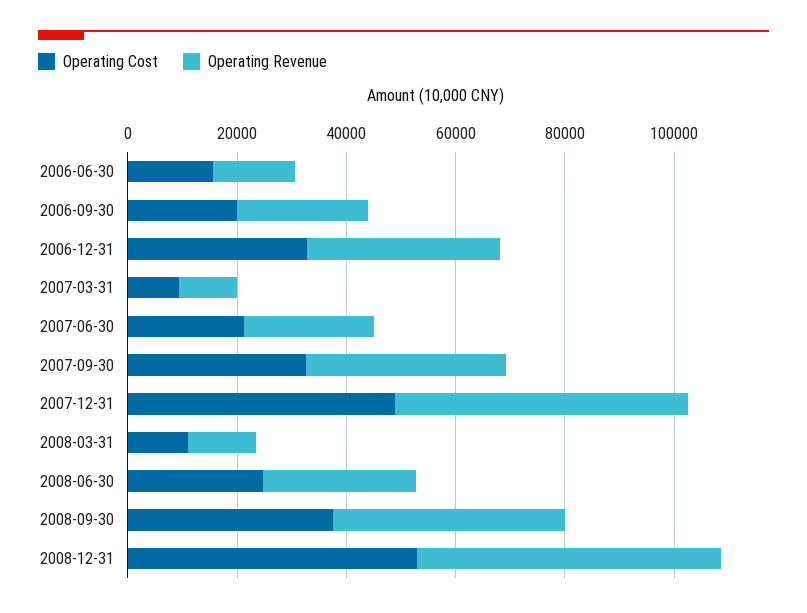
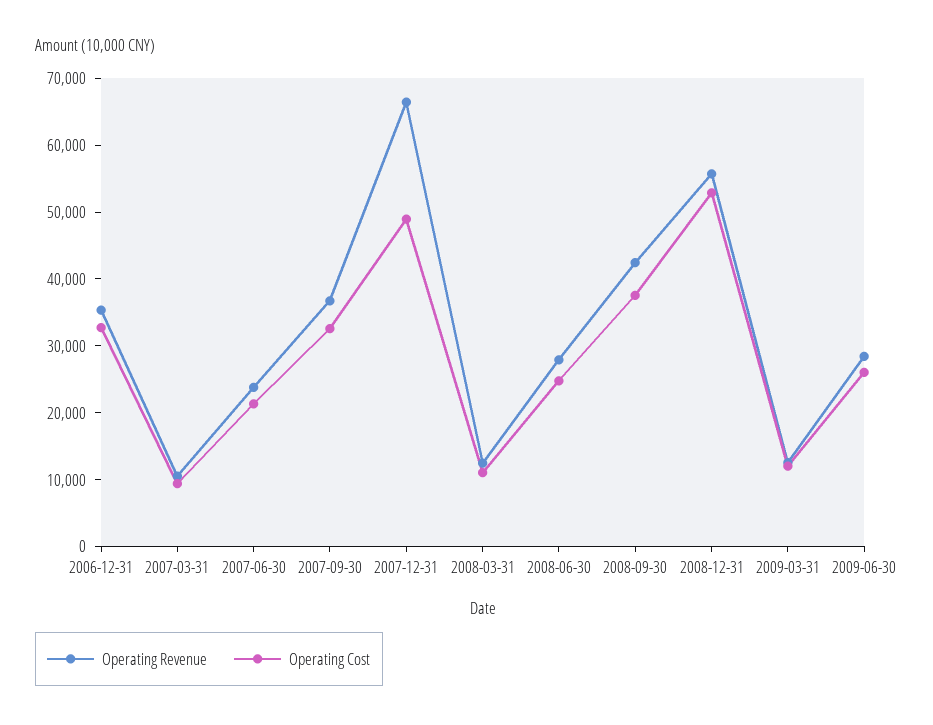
Operating Cost, 2006-06-30: 15000 -> none
Operating Revenue, 2006-06-30: 15000 -> none
Operating Cost, 2006-09-30: 20000 -> none
Operating Revenue, 2006-09-30: 25000 -> none
Operating Revenue, 2007-12-31: 55000 -> 66000
Operating Revenue, 2009-03-31: none -> 12000
Operating Cost, 2009-03-31: none -> 12000
Operating Revenue, 2009-06-30: none -> 28000
Operating Cost, 2009-06-30: none -> 26000

